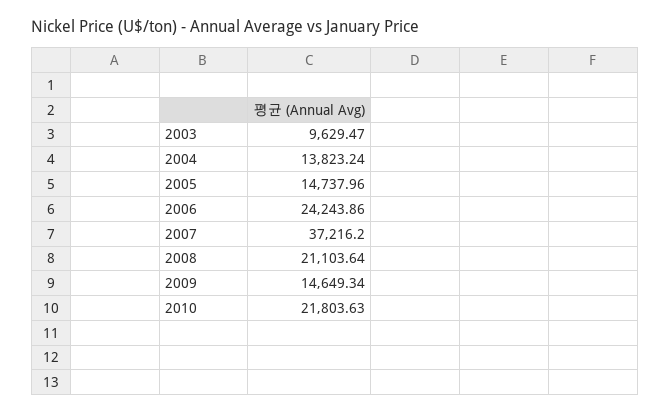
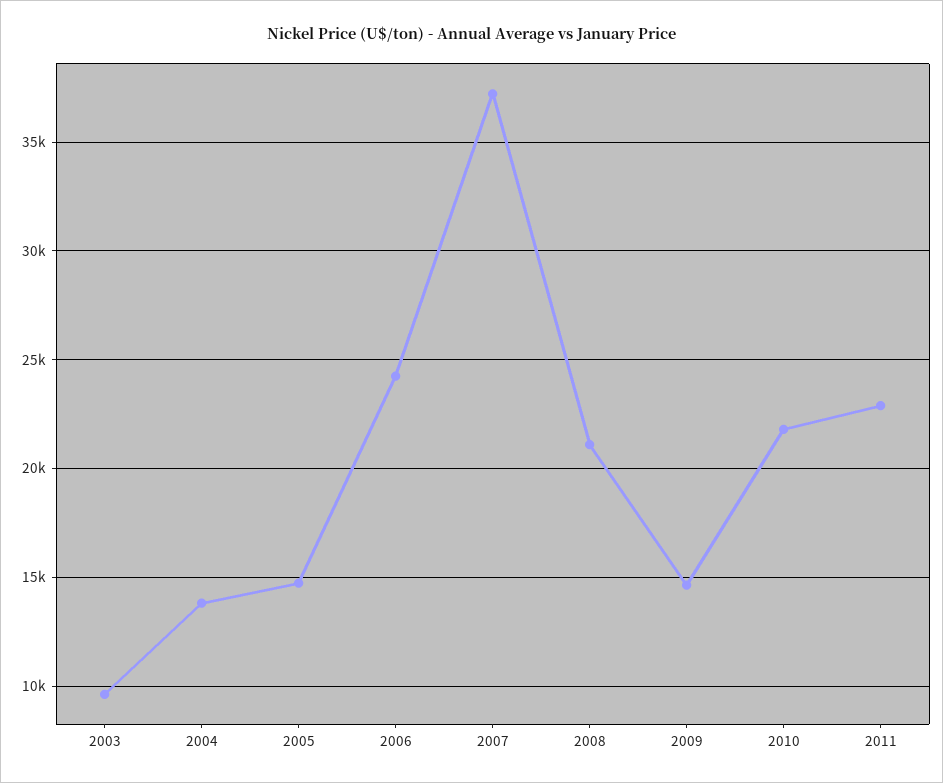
2011: none -> 23000

